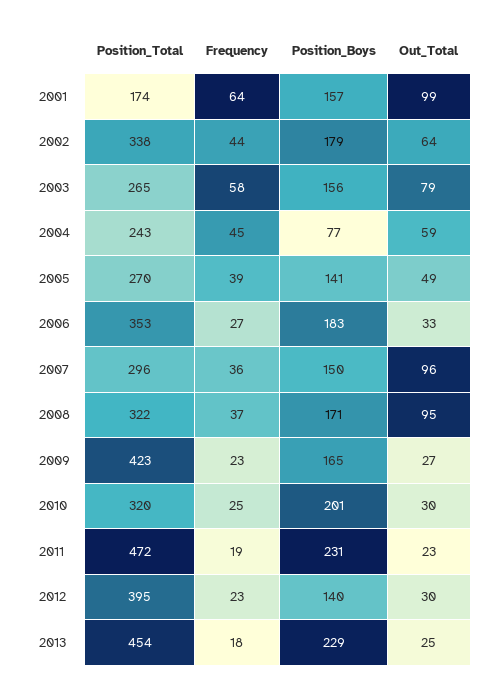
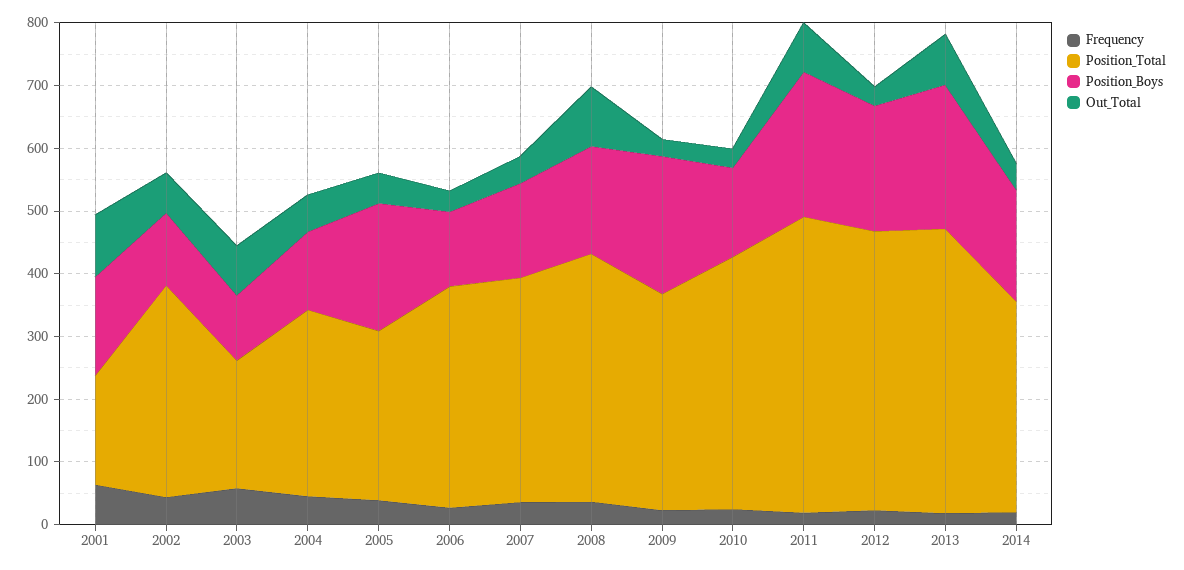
Position_Boys, 2002: 179 -> 120
Position_Total, 2003: 265 -> 200
Position_Boys, 2003: 156 -> 100
Position_Total, 2004: 243 -> 300
Position_Boys, 2004: 77 -> 120
Position_Boys, 2005: 141 -> 200
Position_Boys, 2006: 183 -> 120
Position_Total, 2007: 296 -> 360
Out_Total, 2007: 96 -> 40
Position_Total, 2008: 322 -> 400
Position_Total, 2009: 423 -> 340
Position_Boys, 2009: 165 -> 220
Position_Total, 2010: 320 -> 400
Position_Boys, 2010: 201 -> 140
Out_Total, 2011: 23 -> 80
Position_Total, 2012: 395 -> 440
Position_Boys, 2012: 140 -> 200
Out_Total, 2013: 25 -> 80
Frequency, 2014: none -> 20
Position_Total, 2014: none -> 340
Position_Boys, 2014: none -> 180
Out_Total, 2014: none -> 40

